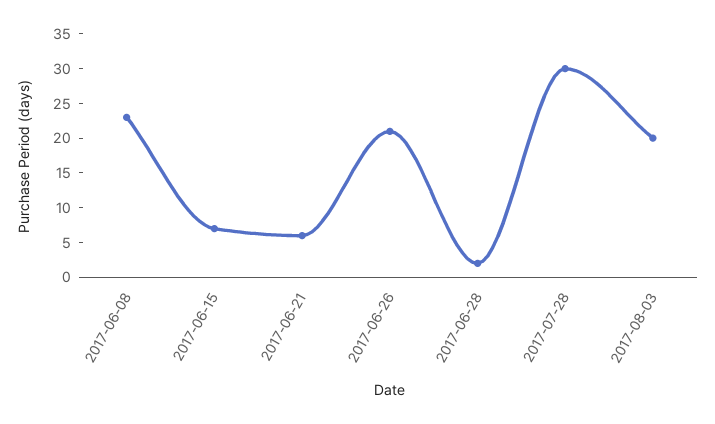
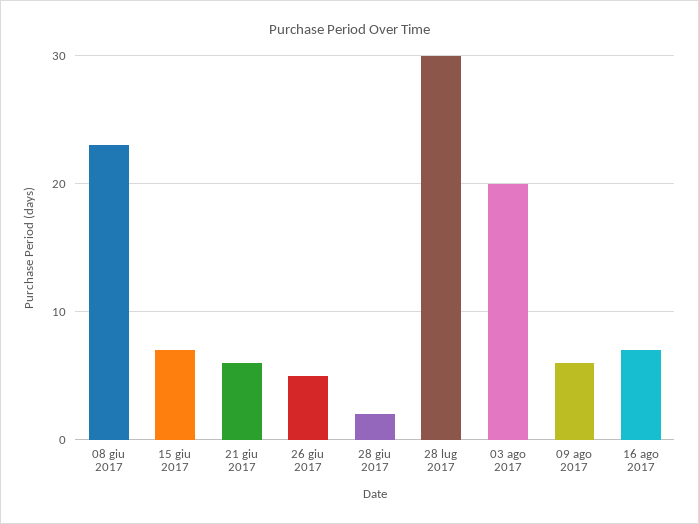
2017-06-26: 20 -> 5
09 ago 2017: none -> 6
16 ago 2017: none -> 7

